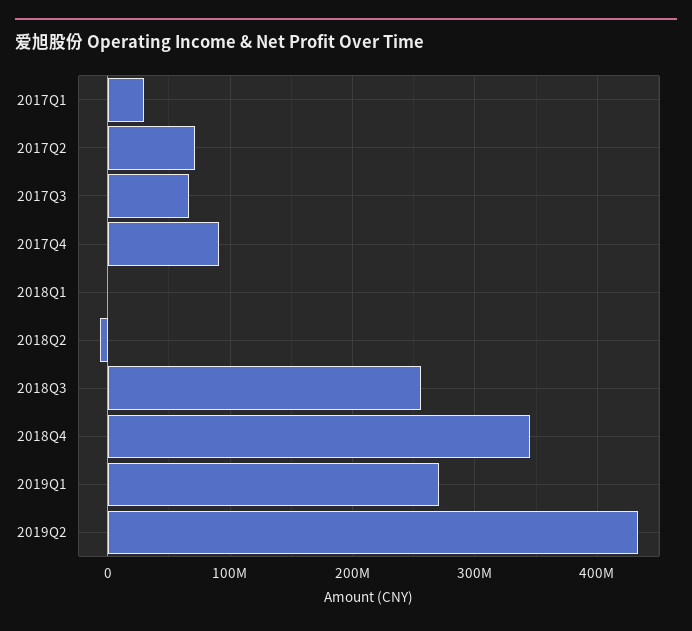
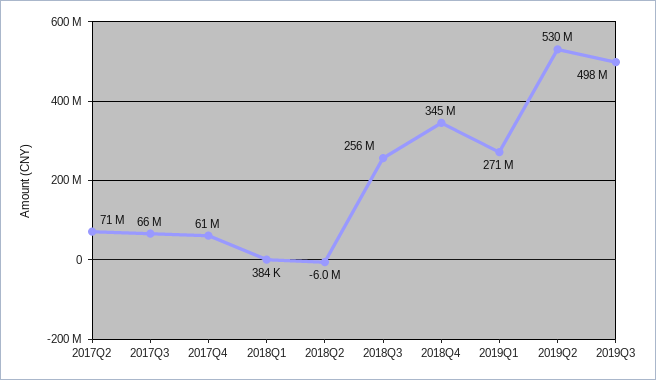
2017Q1: 30000000 -> none
2017Q4: 90000000 -> 61000000
2019Q2: 430000000 -> 530000000
2019Q3: none -> 498000000

